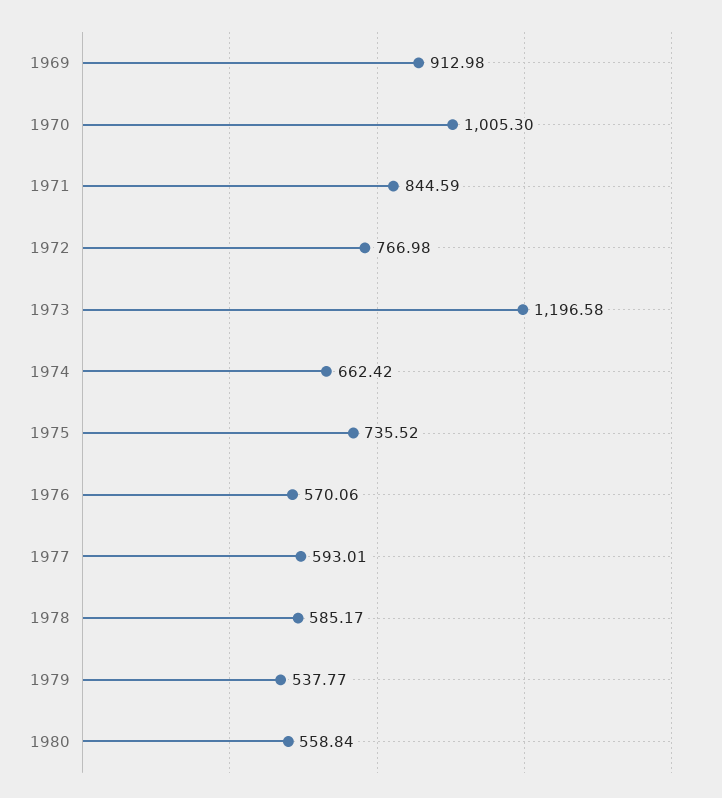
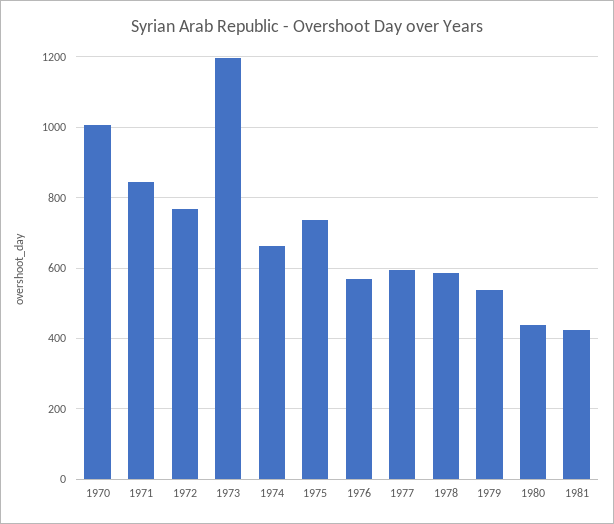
1969: 912.98 -> none
1980: 558.84 -> 440
1981: none -> 420

